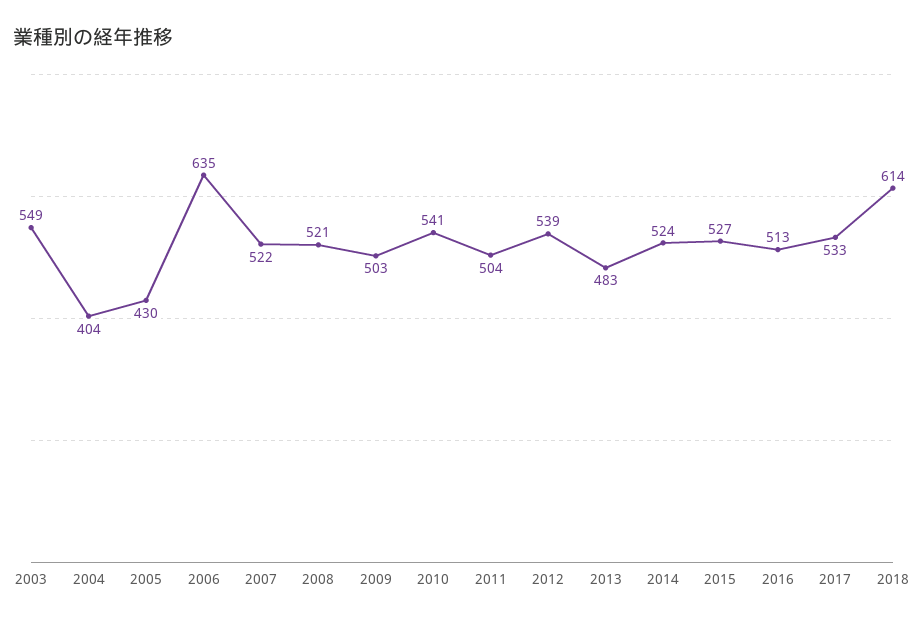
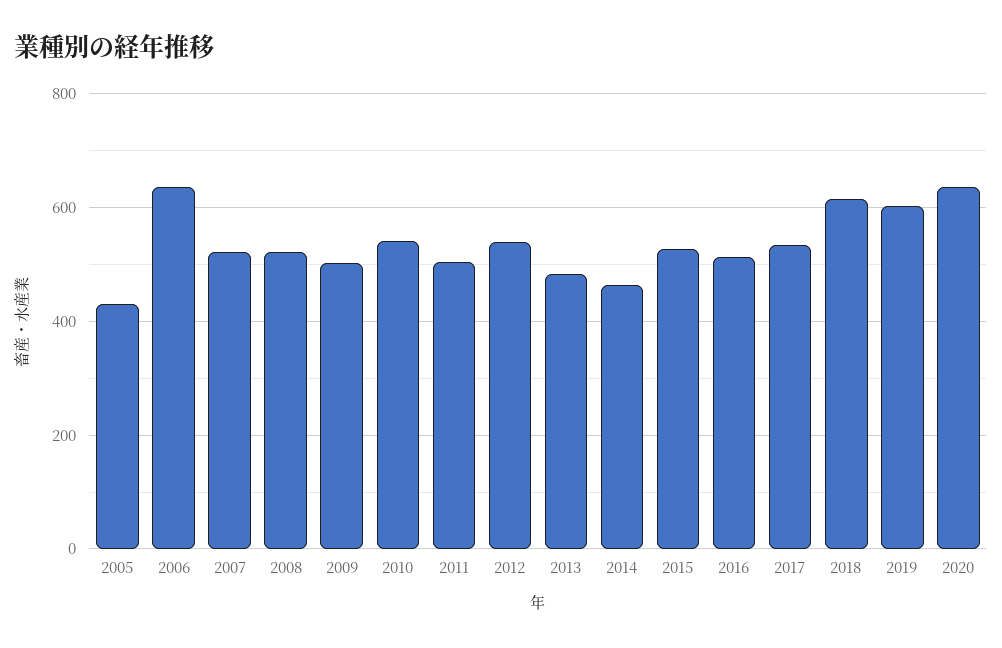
2003: 549 -> none
2004: 404 -> none
2014: 524 -> 460
2019: none -> 600
2020: none -> 640

